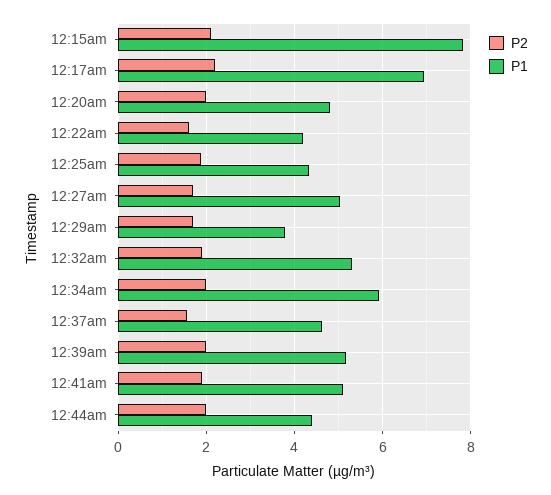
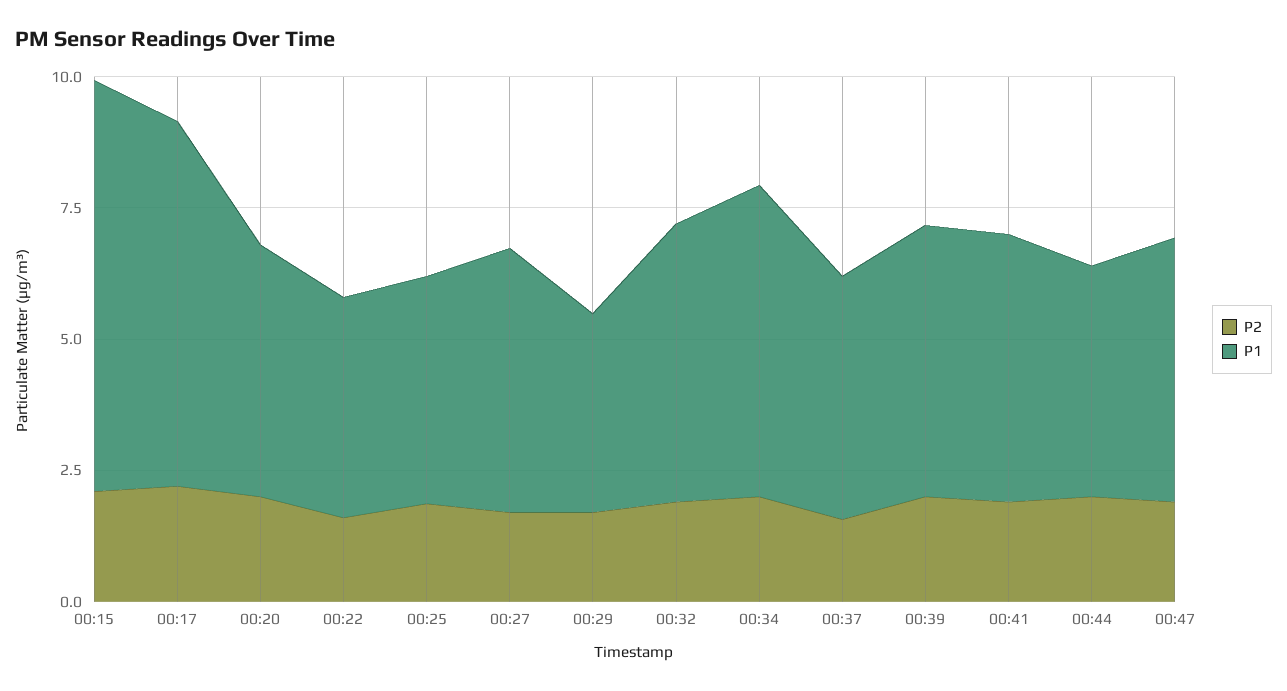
P2, 00:47: none -> 2
P1, 00:47: none -> 5

